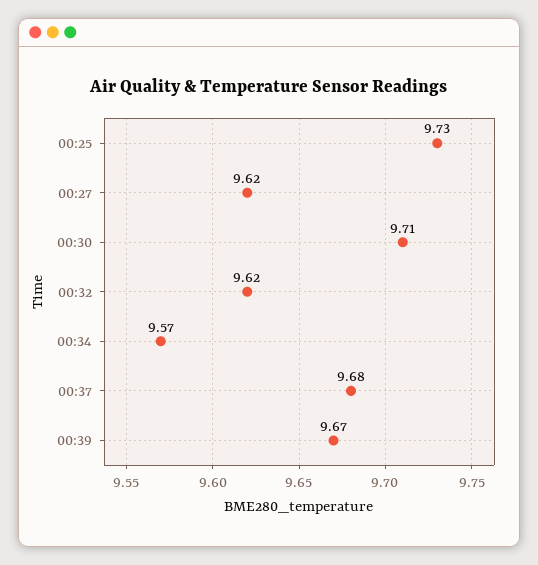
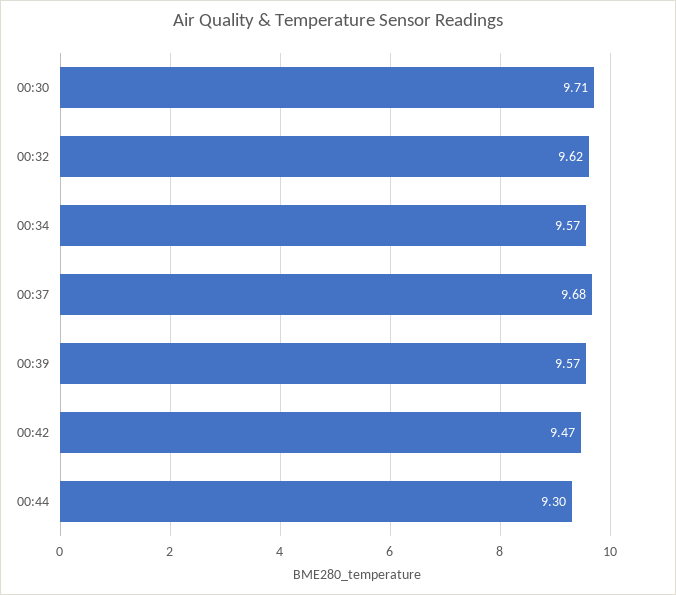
00:25: 9.73 -> none
00:27: 9.62 -> none
00:39: 9.67 -> 9.57
00:42: none -> 9.47
00:44: none -> 9.3

